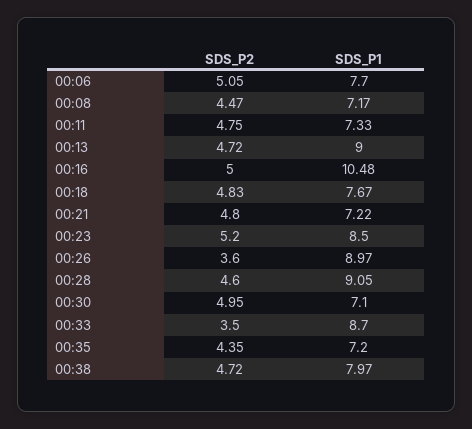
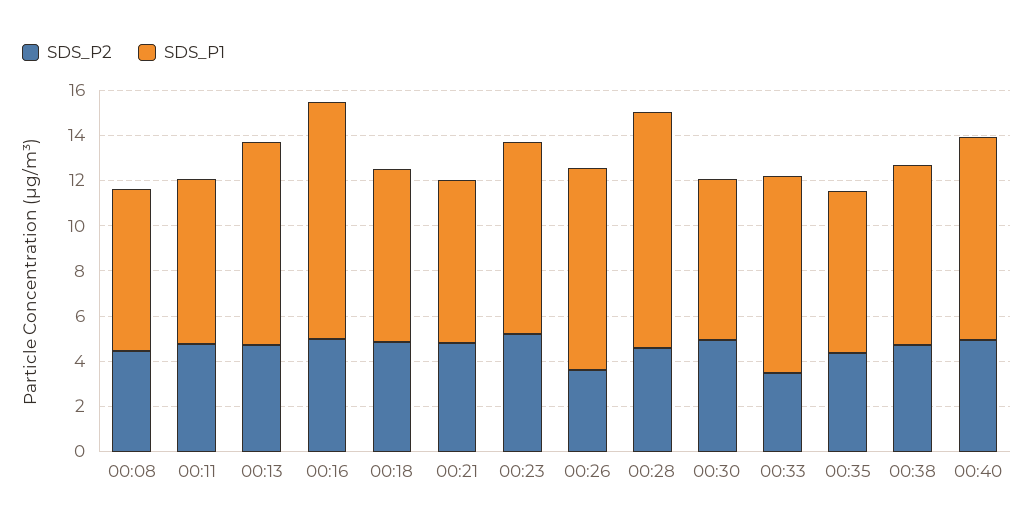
SDS_P2, 00:06: 5.05 -> none
SDS_P1, 00:06: 7.7 -> none
SDS_P1, 00:28: 9.05 -> 10.5
SDS_P2, 00:40: none -> 5
SDS_P1, 00:40: none -> 9

